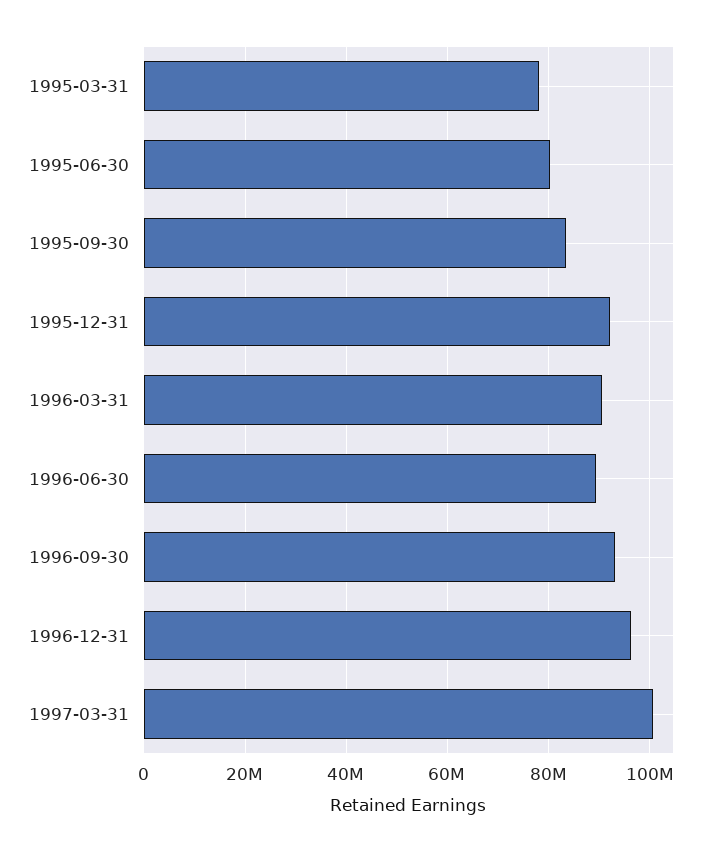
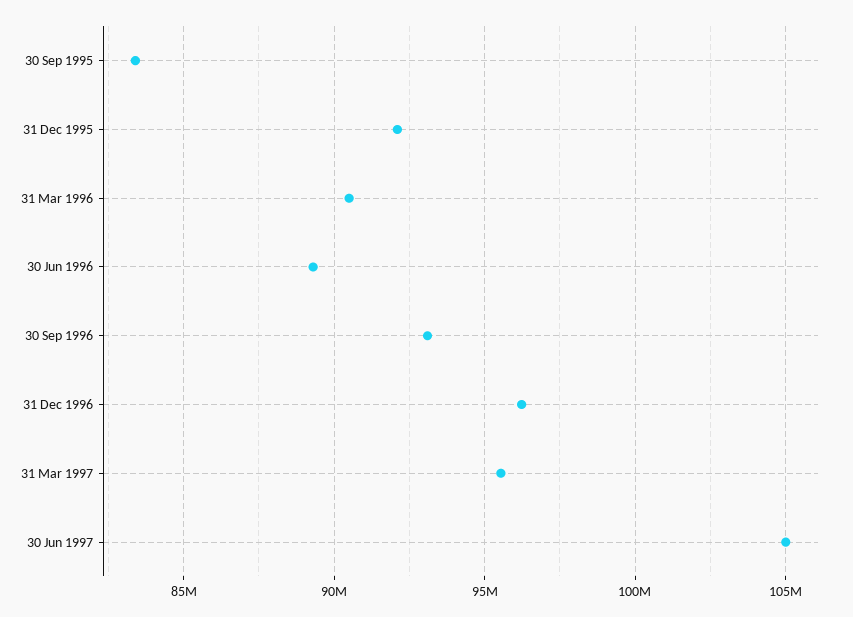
1995-03-31: 78000000 -> none
1995-06-30: 80000000 -> none
1997-03-31: 100000000 -> 95500000
30 Jun 1997: none -> 105000000

